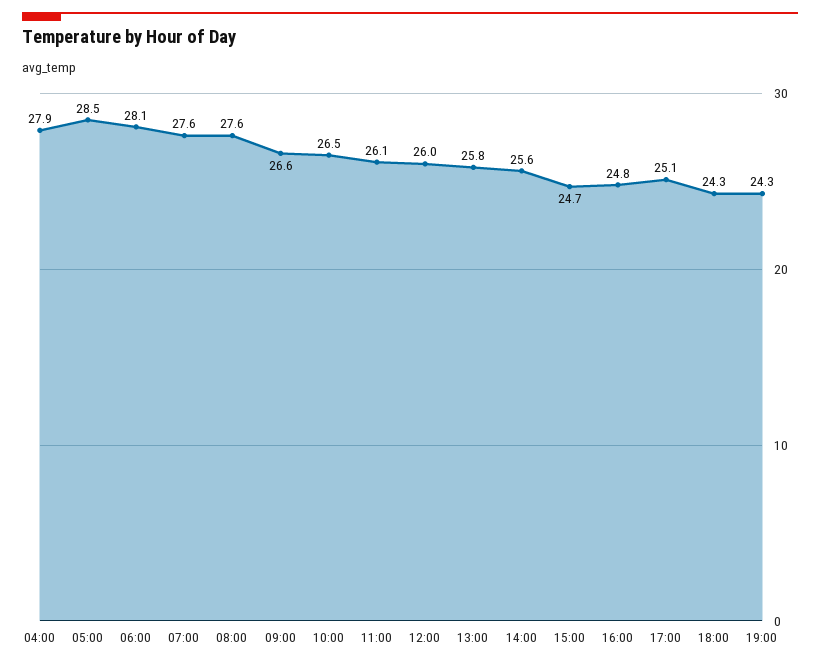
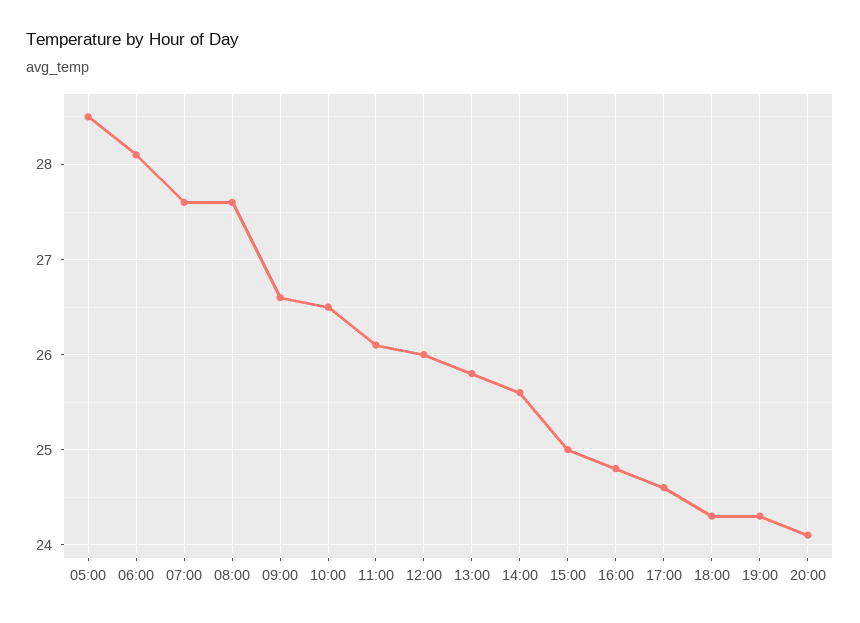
04:00: 27.9 -> none
15:00: 24.7 -> 25
17:00: 25.1 -> 24.6
20:00: none -> 24.1

